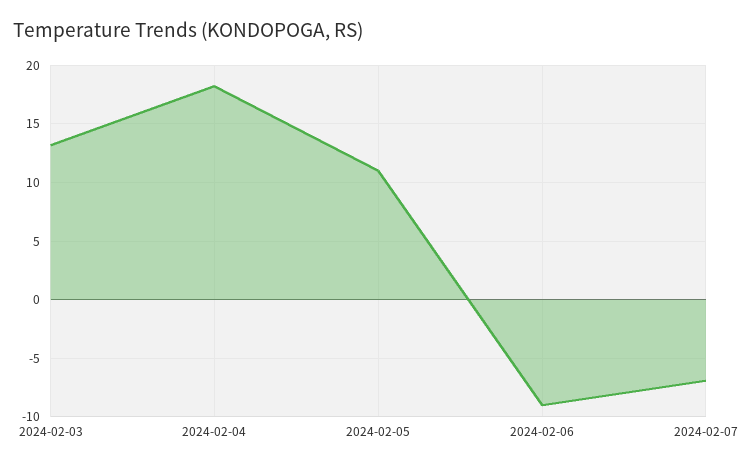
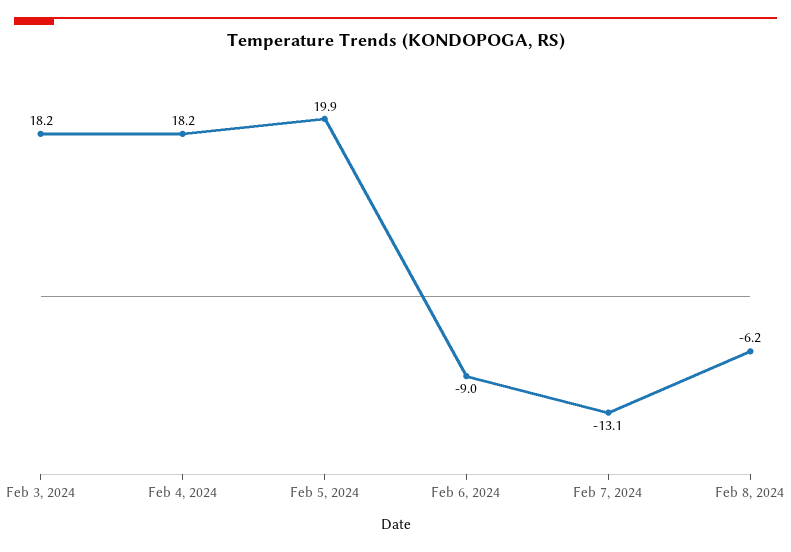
2024-02-03: 13 -> 18.2
2024-02-05: 11 -> 19.9
2024-02-07: -7 -> -13.1
Feb 8, 2024: none -> -6.2

